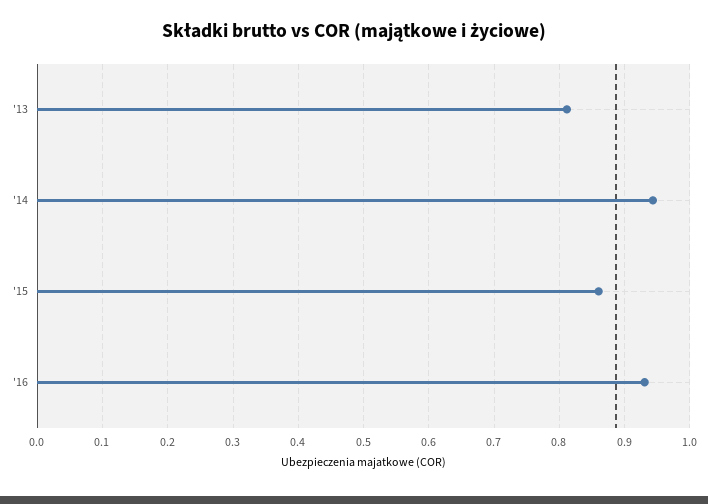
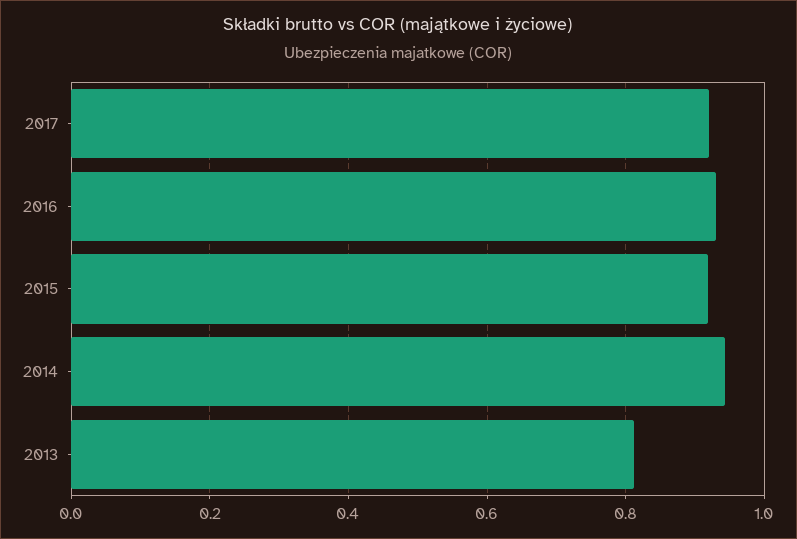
'15: 0.86 -> 0.92
2017: none -> 0.92

